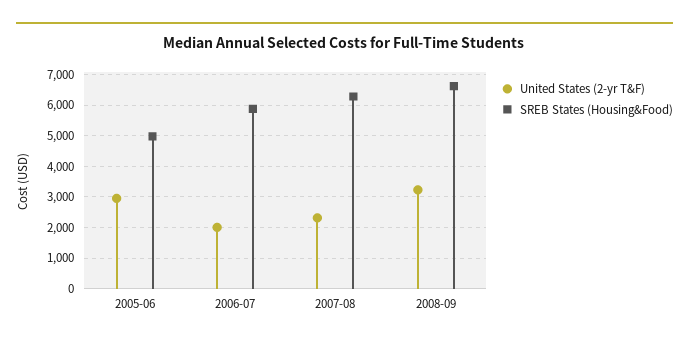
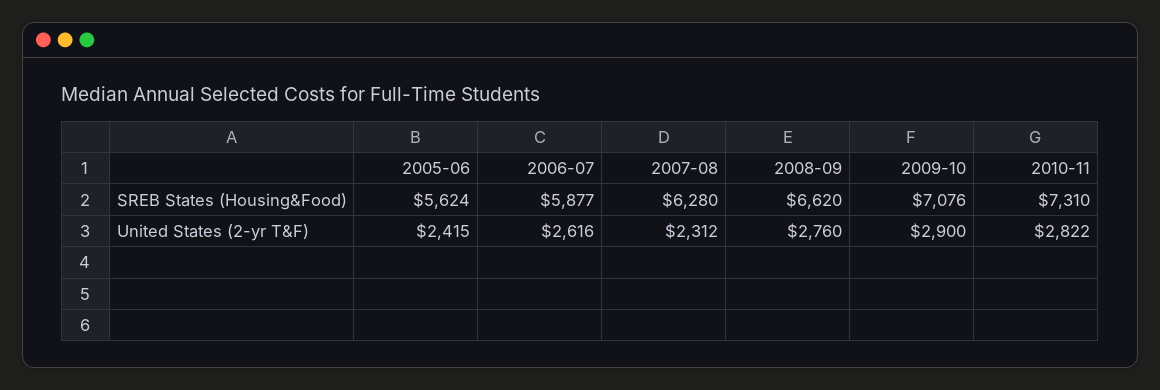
United States (2-yr T&F), 2005-06: 3000 -> 2415
SREB States (Housing&Food), 2005-06: 5000 -> 5624
United States (2-yr T&F), 2006-07: 2000 -> 2616
United States (2-yr T&F), 2008-09: 3200 -> 2760
SREB States (Housing&Food), 2009-10: none -> 7076
SREB States (Housing&Food), 2010-11: none -> 7310
United States (2-yr T&F), 2009-10: none -> 2900
United States (2-yr T&F), 2010-11: none -> 2822

